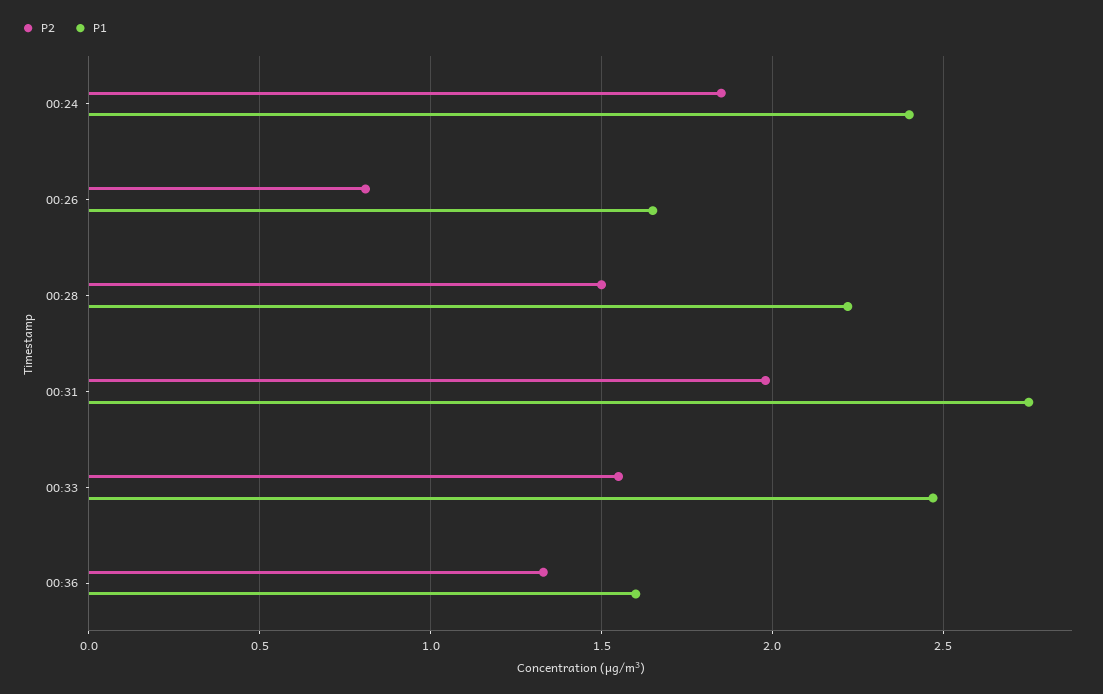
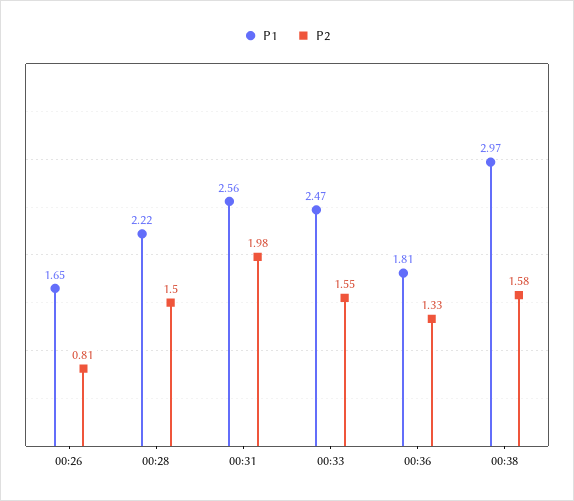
P2, 00:24: 1.85 -> none
P1, 00:24: 2.4 -> none
P1, 00:31: 2.75 -> 2.56
P1, 00:36: 1.6 -> 1.81
P1, 00:38: none -> 2.97
P2, 00:38: none -> 1.58

